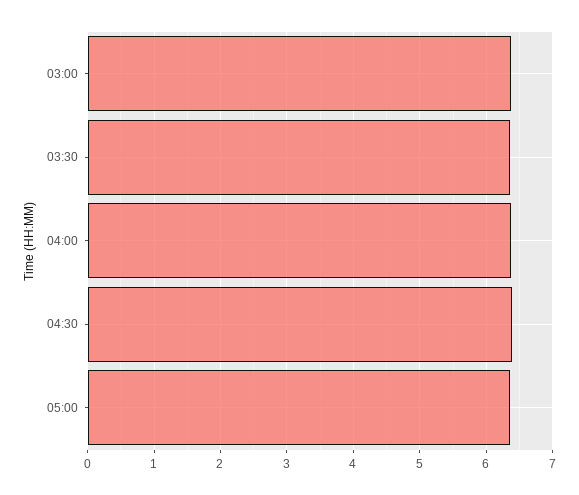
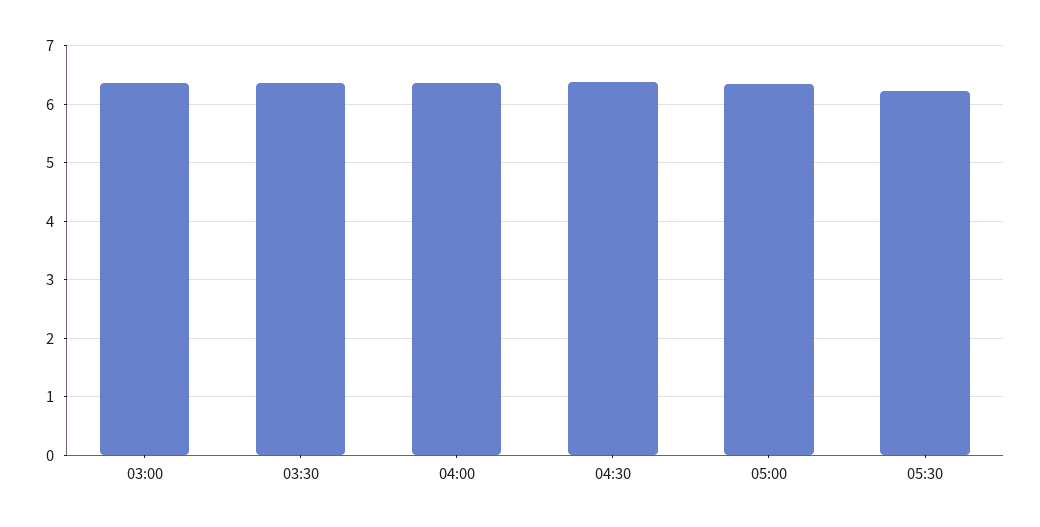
05:30: none -> 6.2

